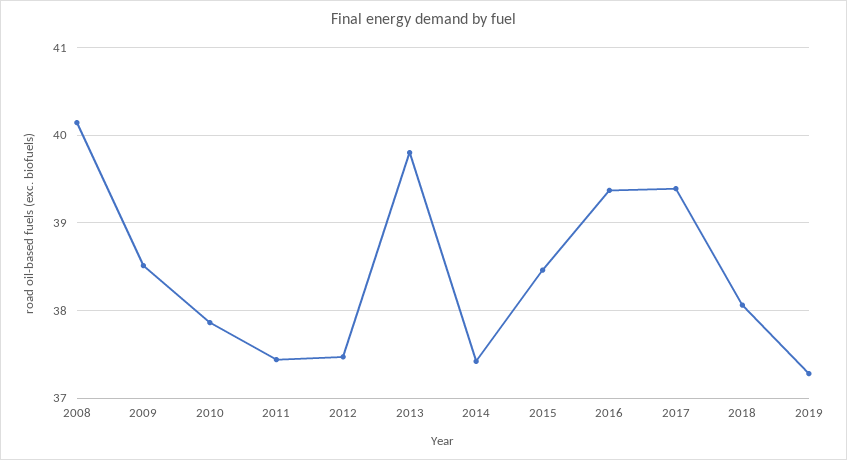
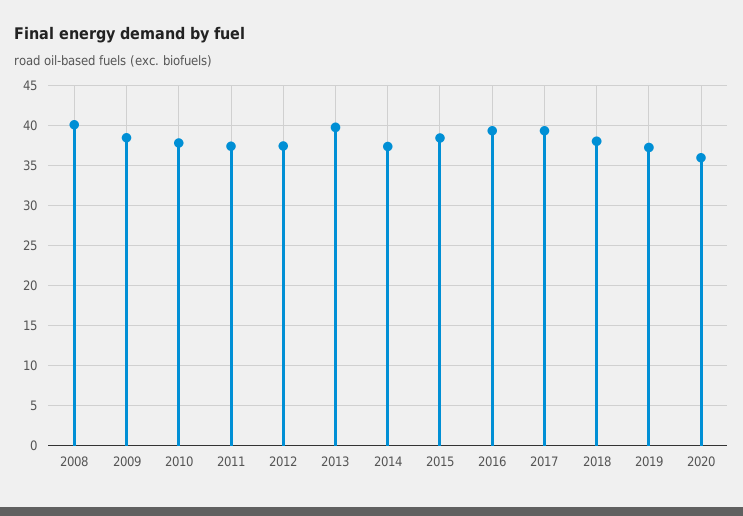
2020: none -> 36

